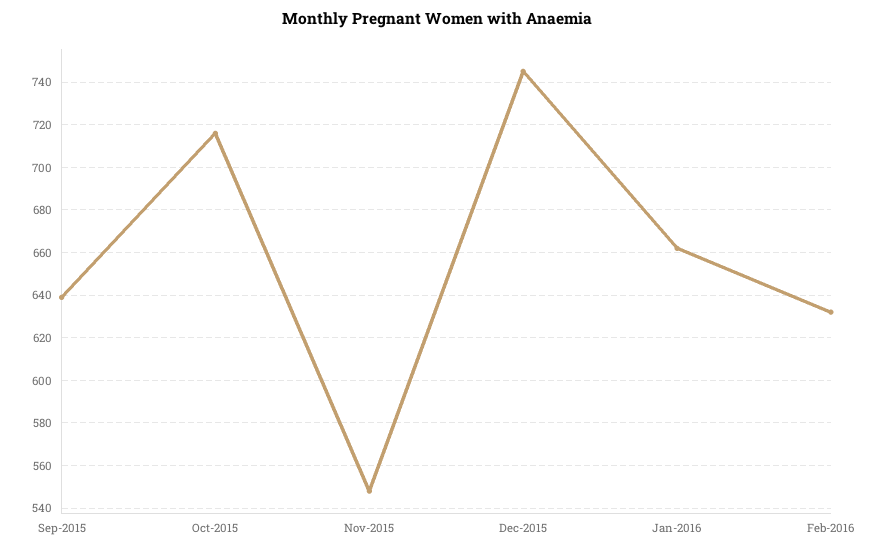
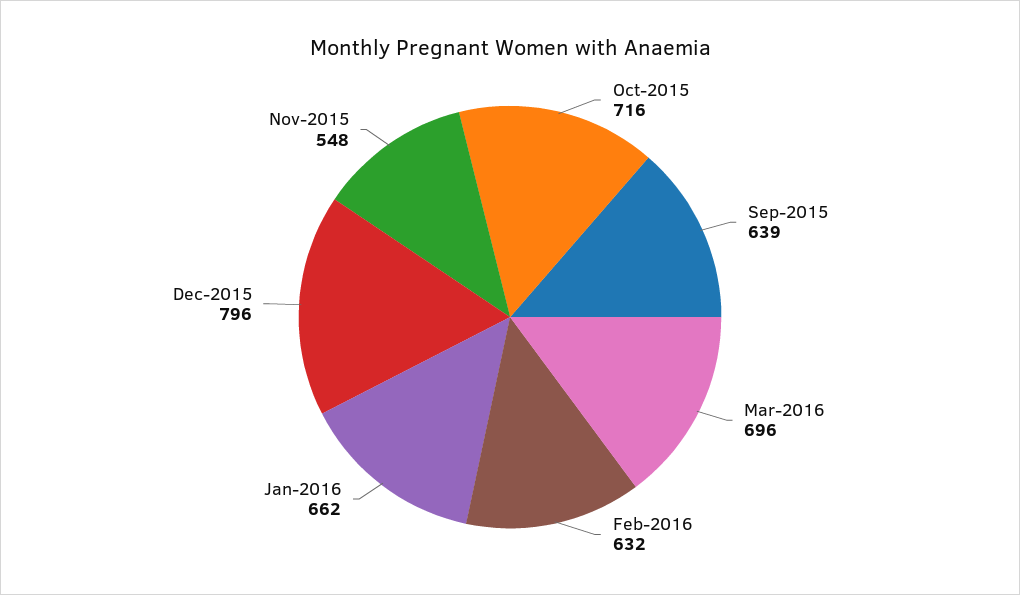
Dec-2015: 745 -> 796
Mar-2016: none -> 696

